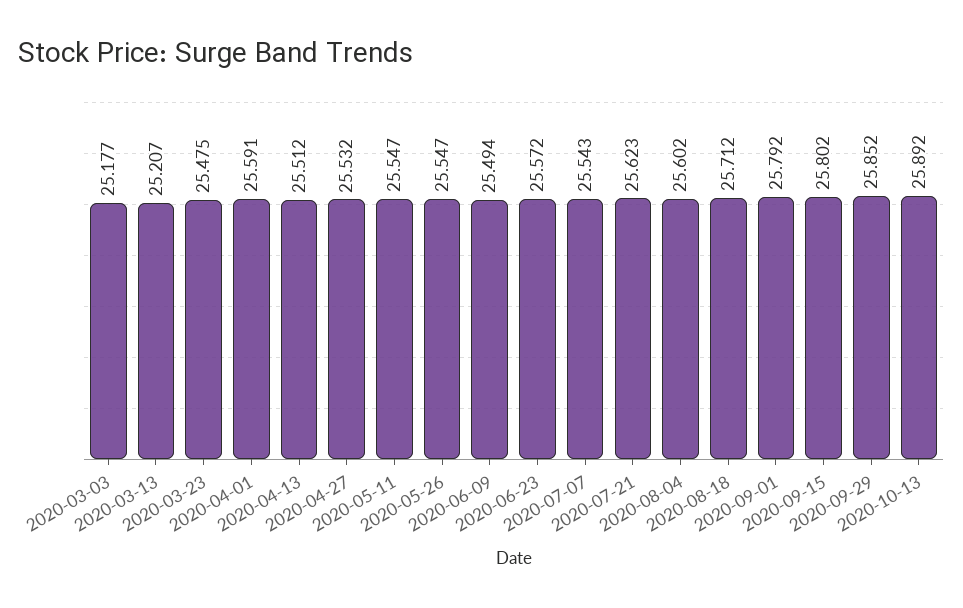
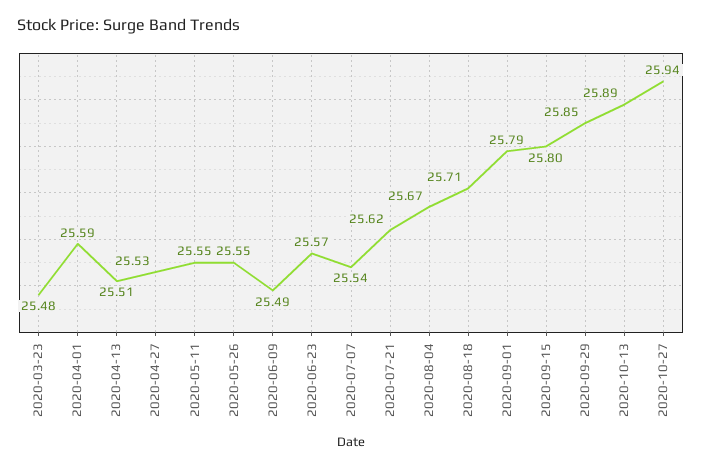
2020-03-03: 25.177 -> none
2020-03-13: 25.207 -> none
2020-08-04: 25.602 -> 25.67
2020-10-27: none -> 25.94

